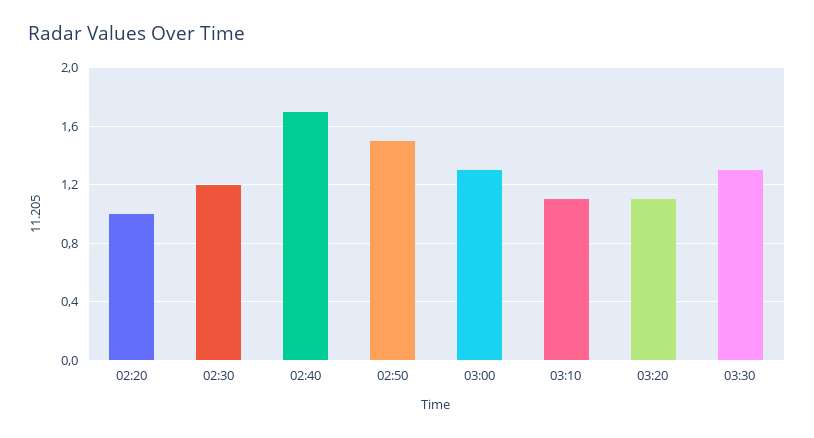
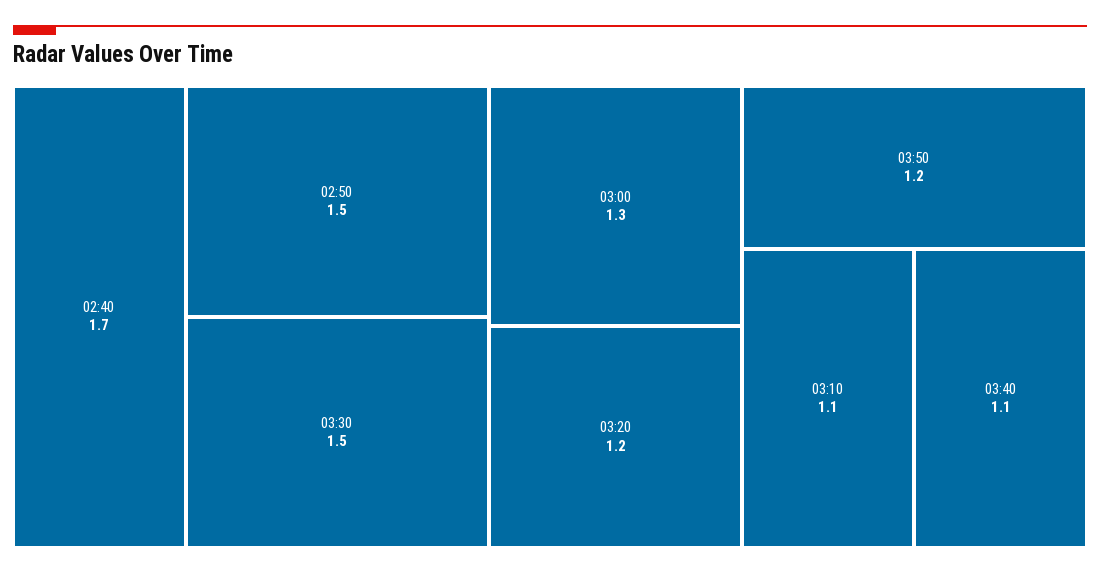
02:20: 1 -> none
02:30: 1.2 -> none
03:20: 1.1 -> 1.2
03:30: 1.3 -> 1.5
03:50: none -> 1.2
03:40: none -> 1.1

